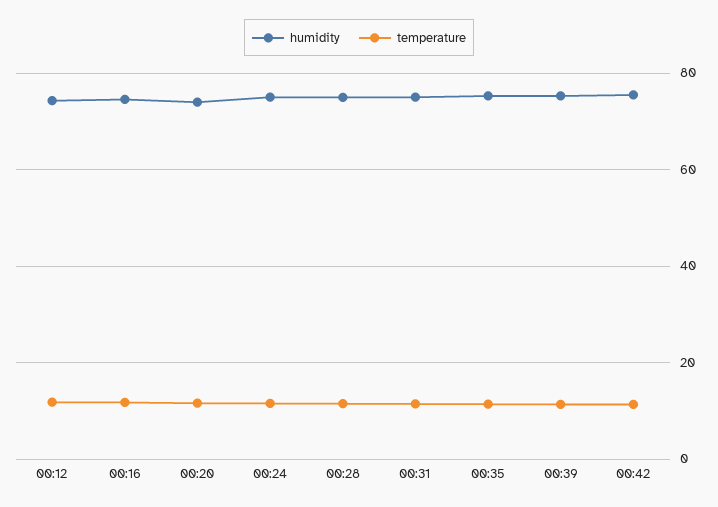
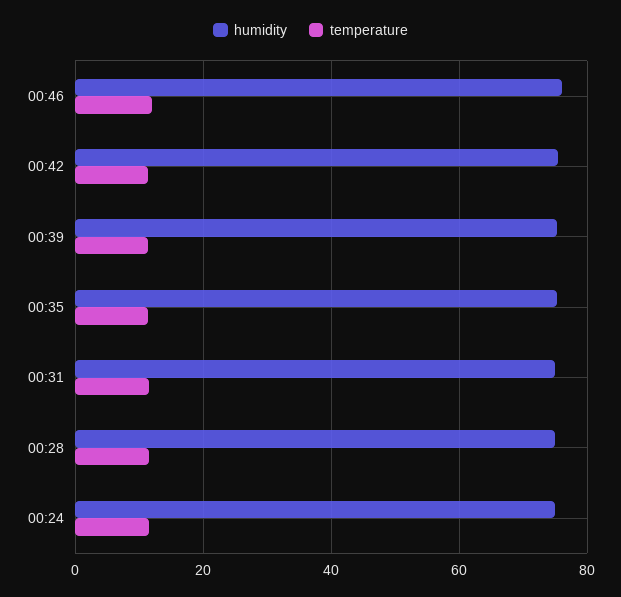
humidity, 00:12: 74 -> none
temperature, 00:12: 12 -> none
humidity, 00:16: 74 -> none
temperature, 00:16: 12 -> none
humidity, 00:20: 74 -> none
temperature, 00:20: 12 -> none
humidity, 00:46: none -> 76
temperature, 00:46: none -> 12

